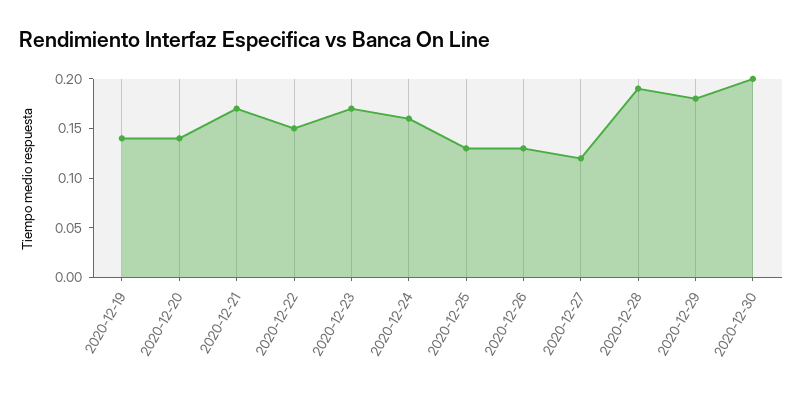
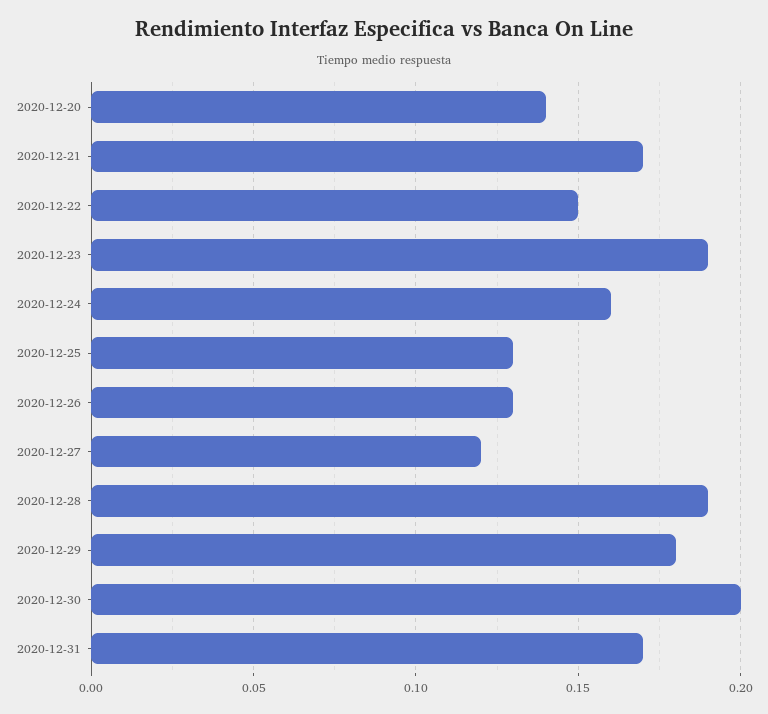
2020-12-19: 0.14 -> none
2020-12-23: 0.17 -> 0.19
2020-12-31: none -> 0.17

